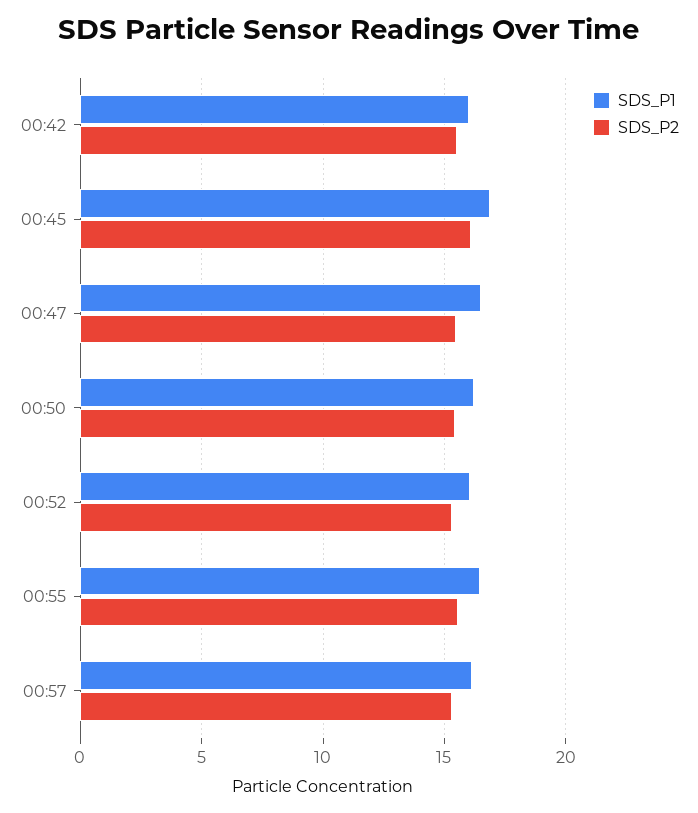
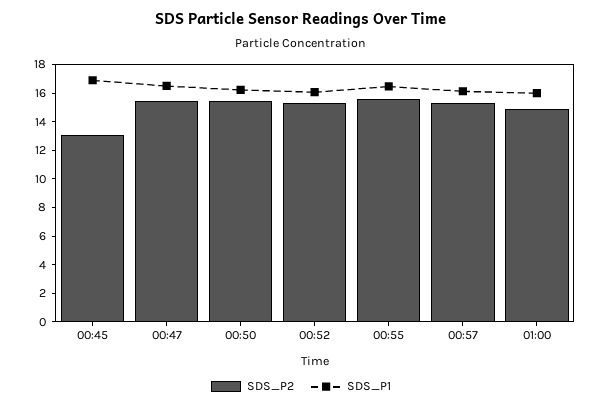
SDS_P1, 00:42: 16 -> none
SDS_P2, 00:42: 15.5 -> none
SDS_P2, 00:45: 16 -> 13
SDS_P2, 01:00: none -> 15
SDS_P1, 01:00: none -> 16

